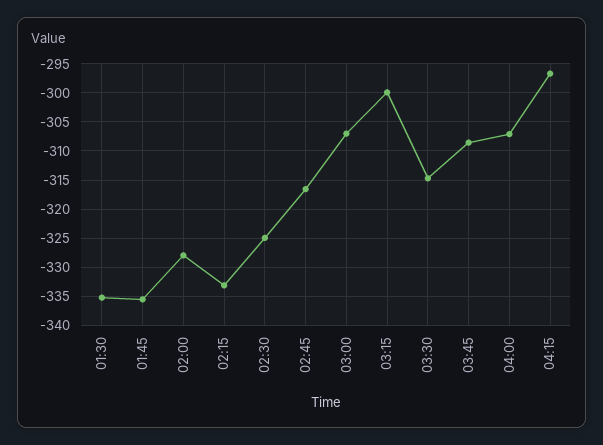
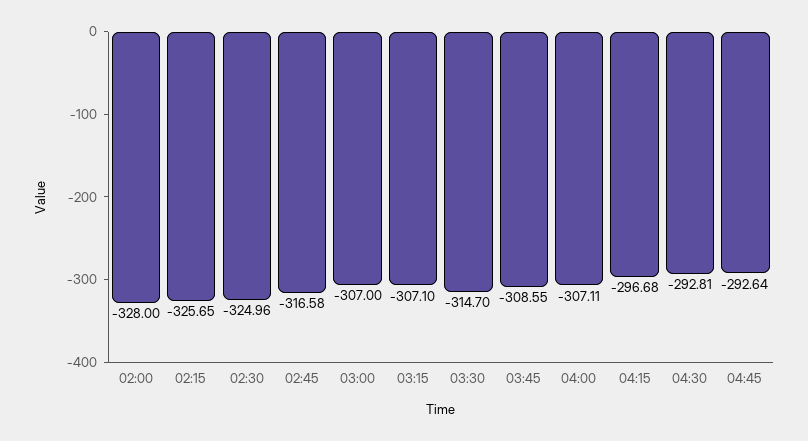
01:30: -335 -> none
01:45: -335 -> none
02:15: -332.5 -> -325.65
03:15: -300 -> -307.1
04:30: none -> -292.81
04:45: none -> -292.64

